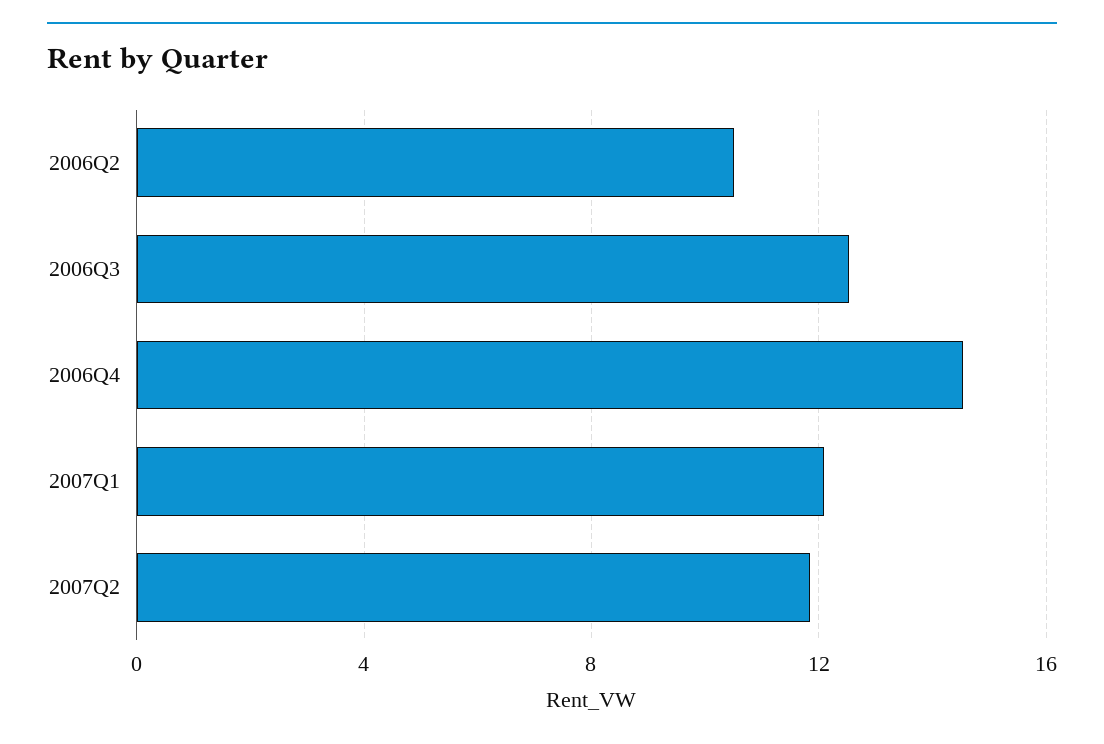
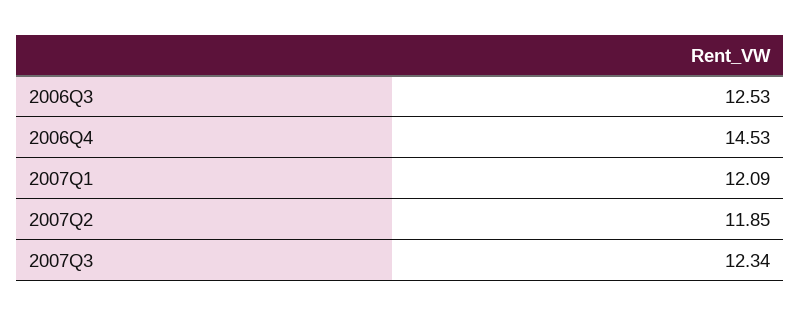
2006Q2: 10.5 -> none
2007Q3: none -> 12.34

